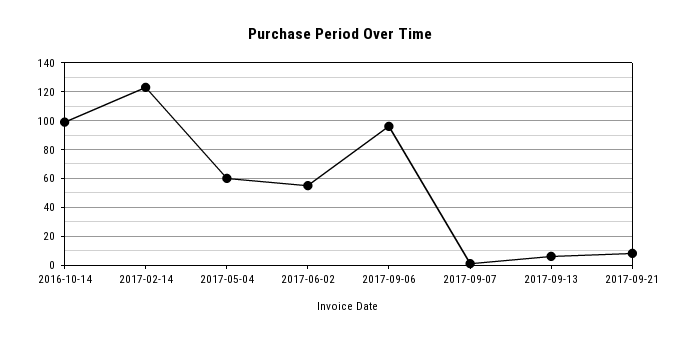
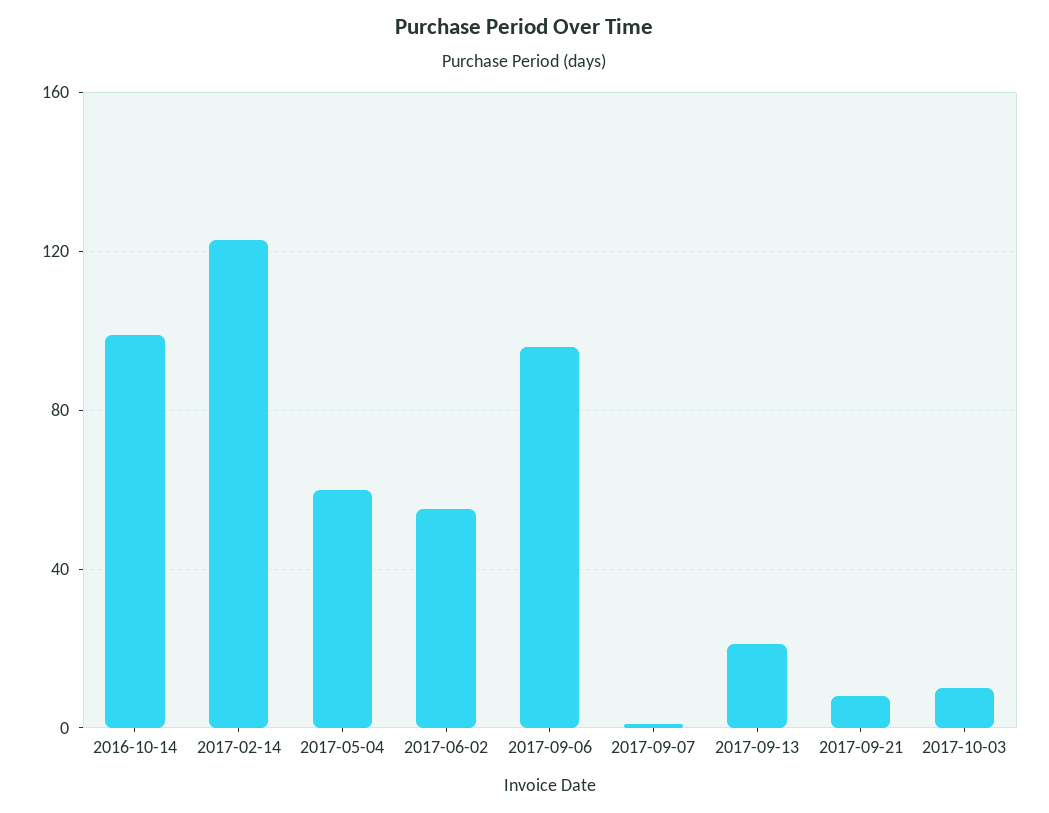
2017-09-13: 5 -> 20
2017-10-03: none -> 10

